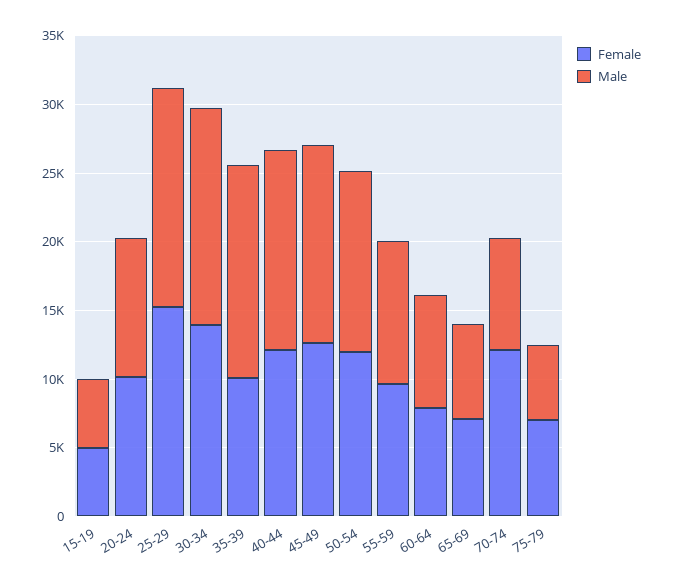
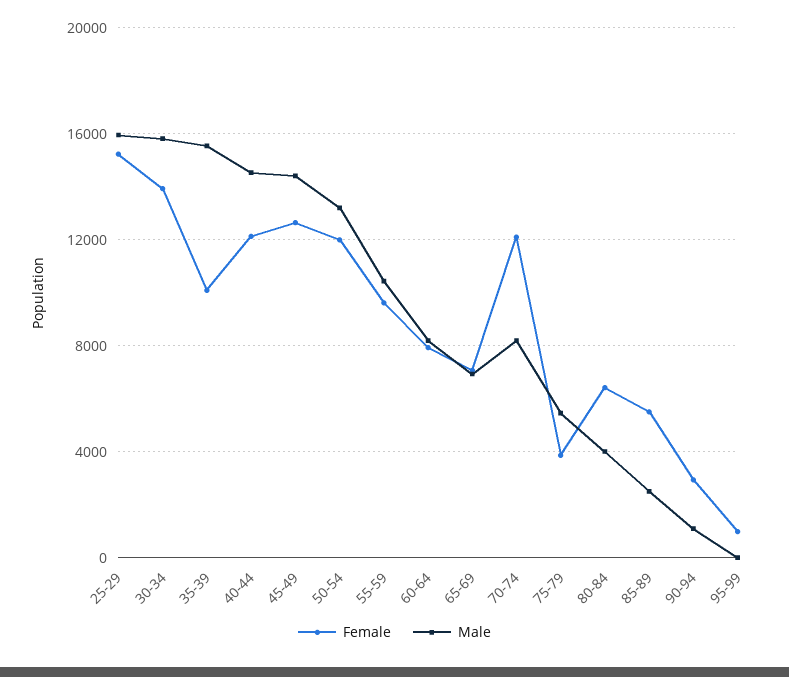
Female, 15-19: 5000 -> none
Male, 15-19: 5000 -> none
Female, 20-24: 10000 -> none
Male, 20-24: 10000 -> none
Female, 75-79: 7000 -> 4000
Female, 80-84: none -> 6500
Male, 80-84: none -> 4000
Female, 85-89: none -> 5500
Male, 85-89: none -> 2500
Female, 90-94: none -> 3000
Male, 90-94: none -> 1000
Female, 95-99: none -> 1000
Male, 95-99: none -> 0

